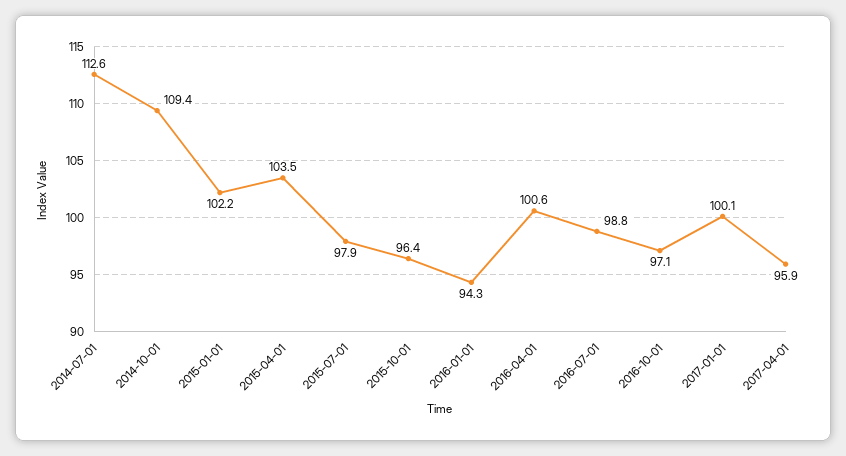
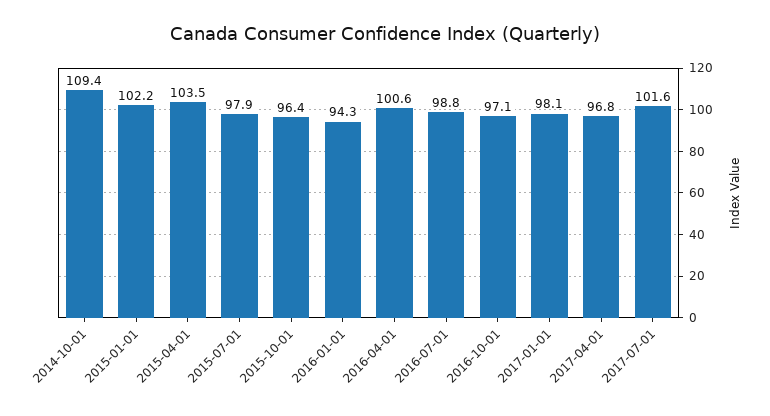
2014-07-01: 112.6 -> none
2017-01-01: 100.1 -> 98.1
2017-04-01: 95.9 -> 96.8
2017-07-01: none -> 101.6

